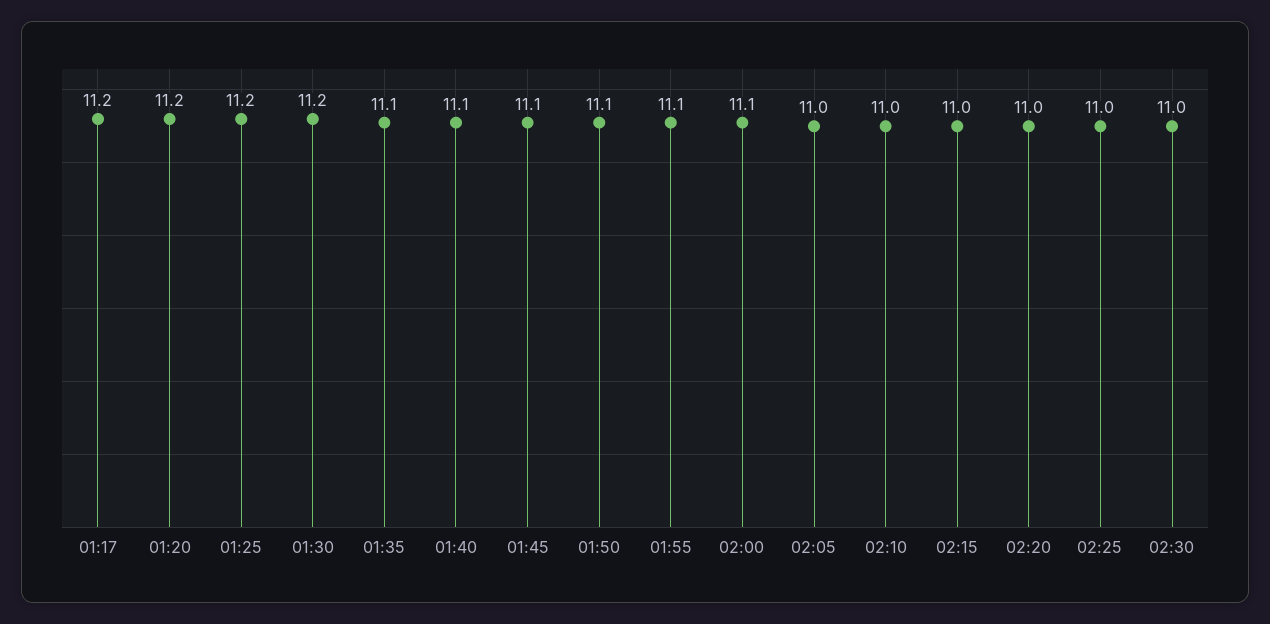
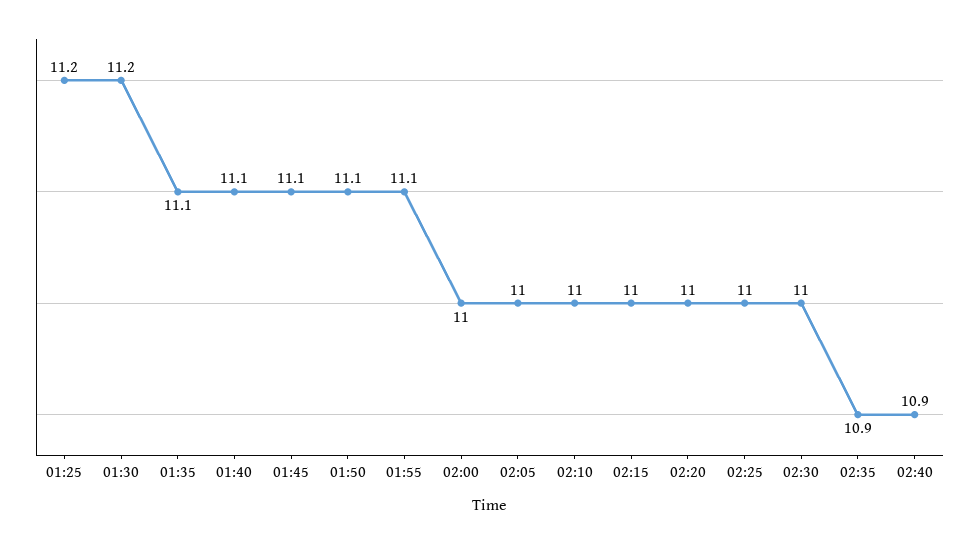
01:17: 11.2 -> none
01:20: 11.2 -> none
02:00: 11.1 -> 11
02:35: none -> 10.9
02:40: none -> 10.9

